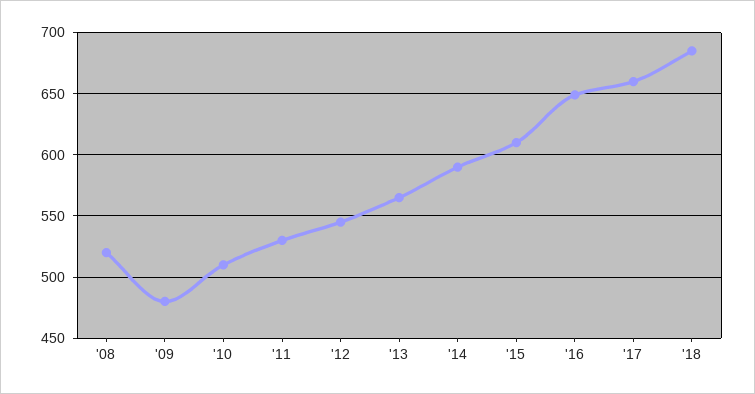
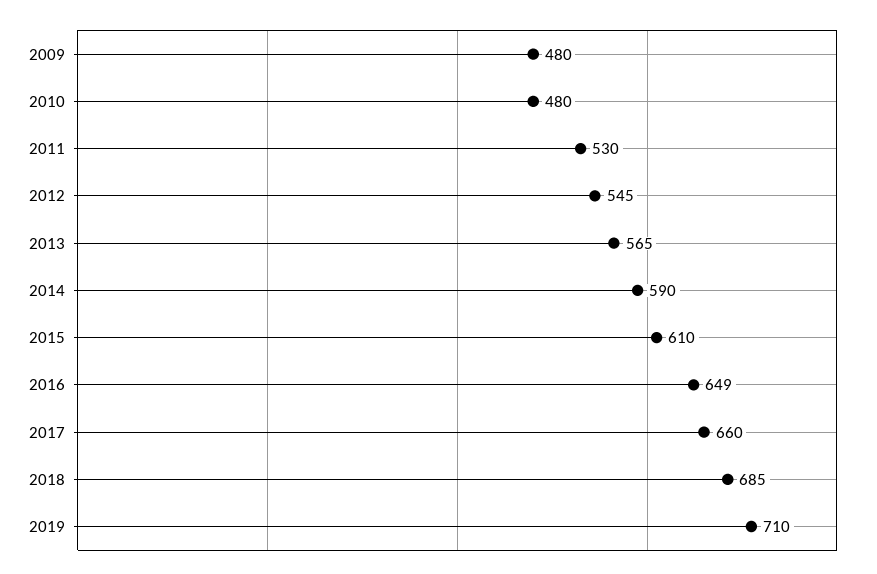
'08: 520 -> none
'10: 510 -> 480
2019: none -> 710

